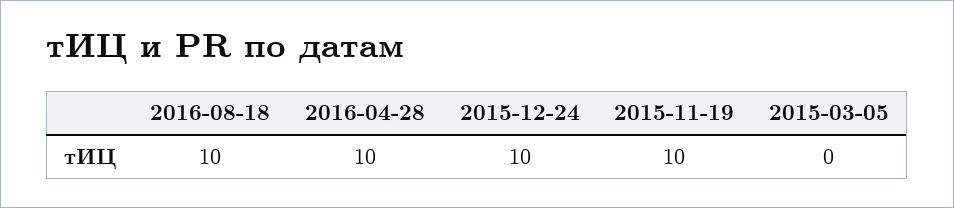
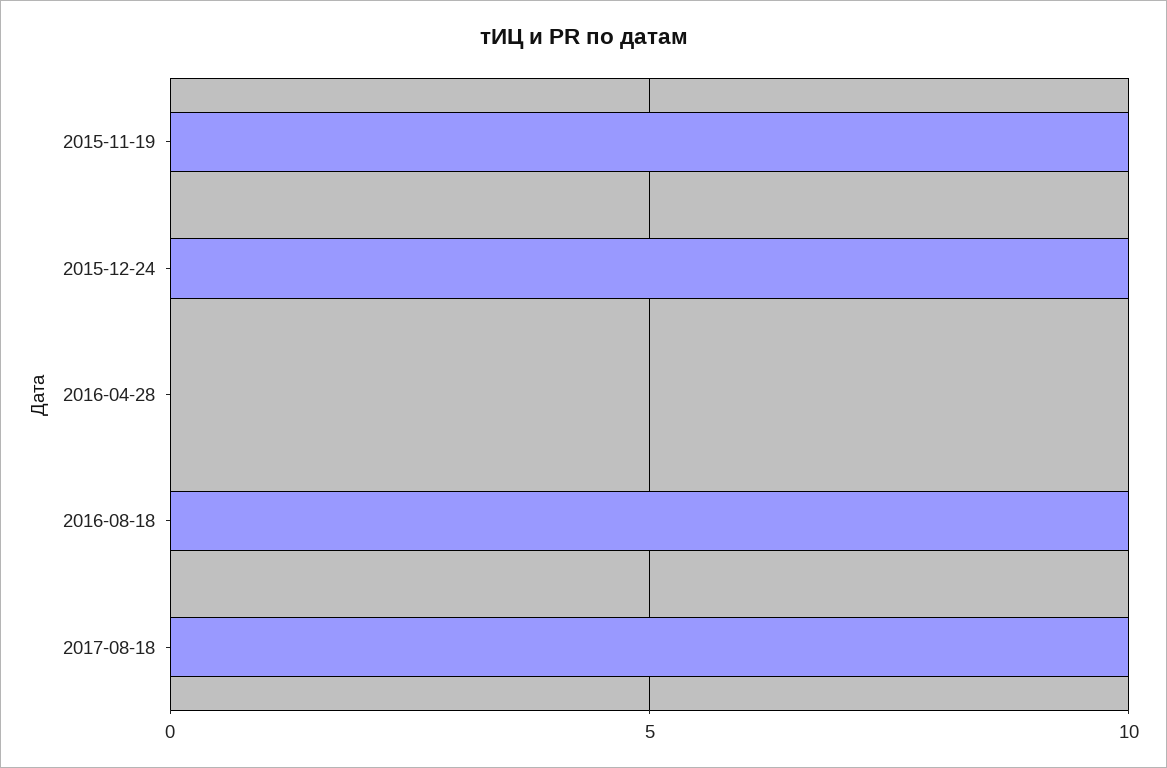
2016-04-28: 10 -> 0
2015-03-05: 0 -> none
2017-08-18: none -> 10

